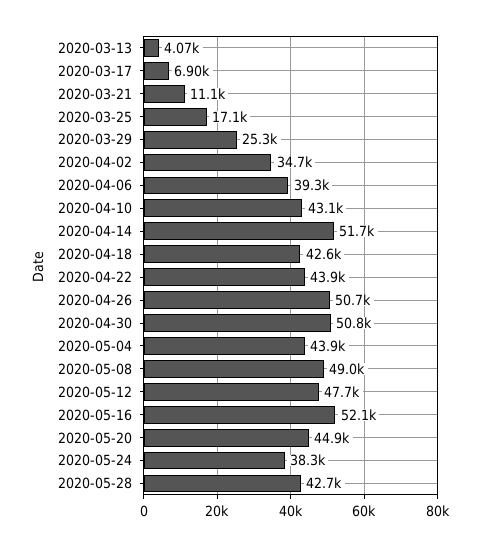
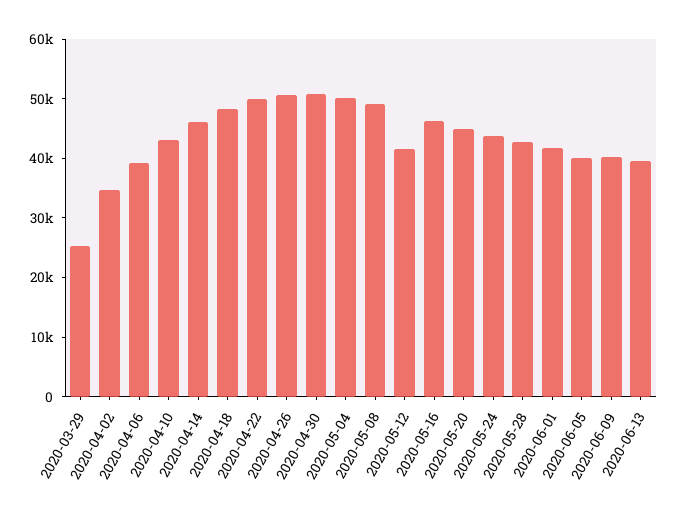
2020-03-13: 4070 -> none
2020-03-17: 6900 -> none
2020-03-21: 11100 -> none
2020-03-25: 17100 -> none
2020-04-14: 51700 -> 46000
2020-04-18: 42600 -> 48000
2020-04-22: 43900 -> 50000
2020-05-04: 43900 -> 50000
2020-05-12: 47700 -> 42000
2020-05-16: 52100 -> 46000
2020-05-24: 38300 -> 44000
2020-06-01: none -> 42000
2020-06-05: none -> 40000
2020-06-09: none -> 40000
2020-06-13: none -> 40000

